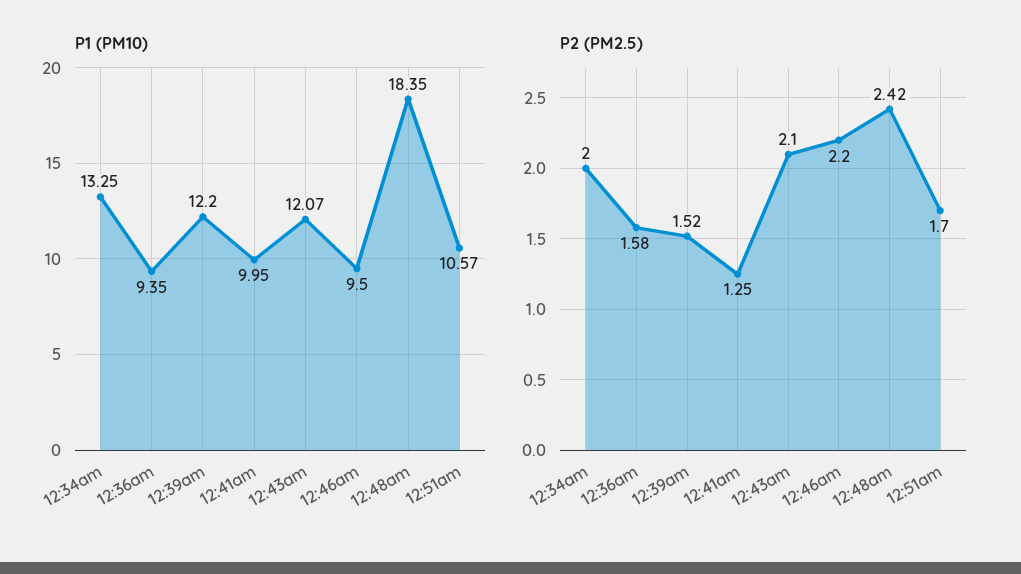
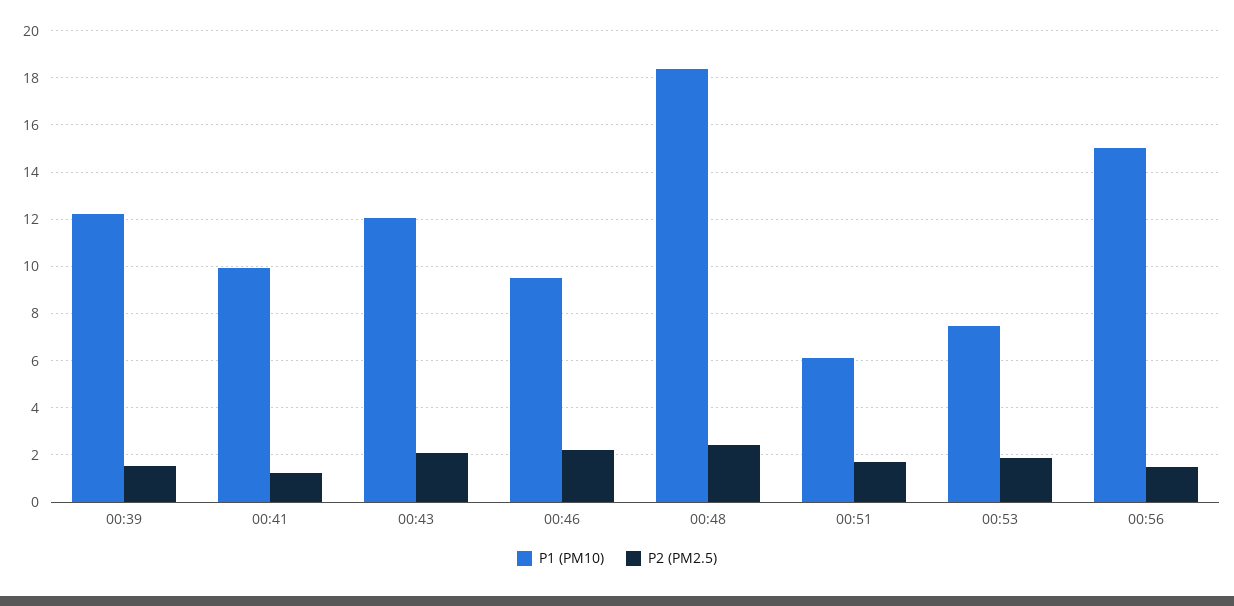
P1 (PM10), 12:34am: 13.25 -> none
P1 (PM10), 12:36am: 9.35 -> none
P1 (PM10), 12:51am: 10.57 -> 6
P2 (PM2.5), 12:34am: 2 -> none
P2 (PM2.5), 12:36am: 1.58 -> none
P1 (PM10), 00:53: none -> 7.5
P2 (PM2.5), 00:53: none -> 2
P1 (PM10), 00:56: none -> 15
P2 (PM2.5), 00:56: none -> 1.5

